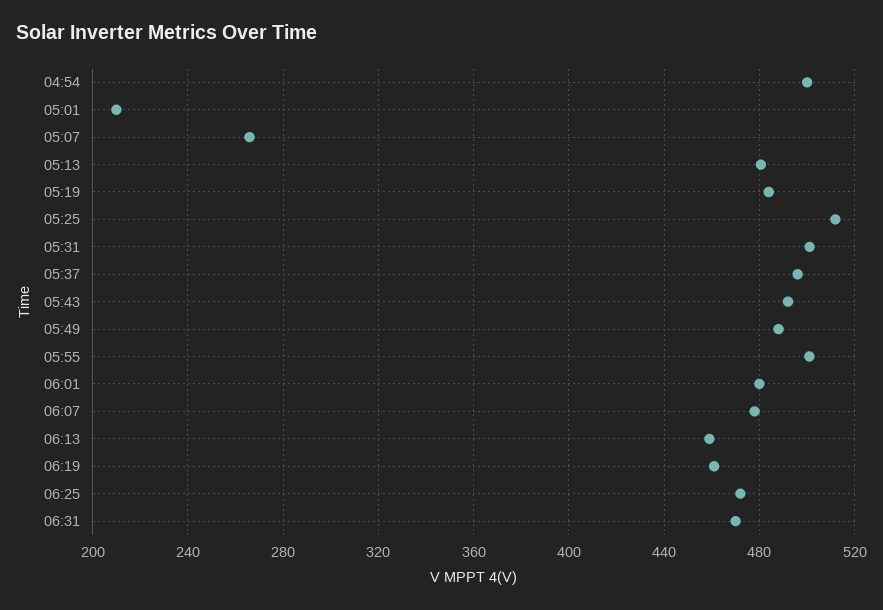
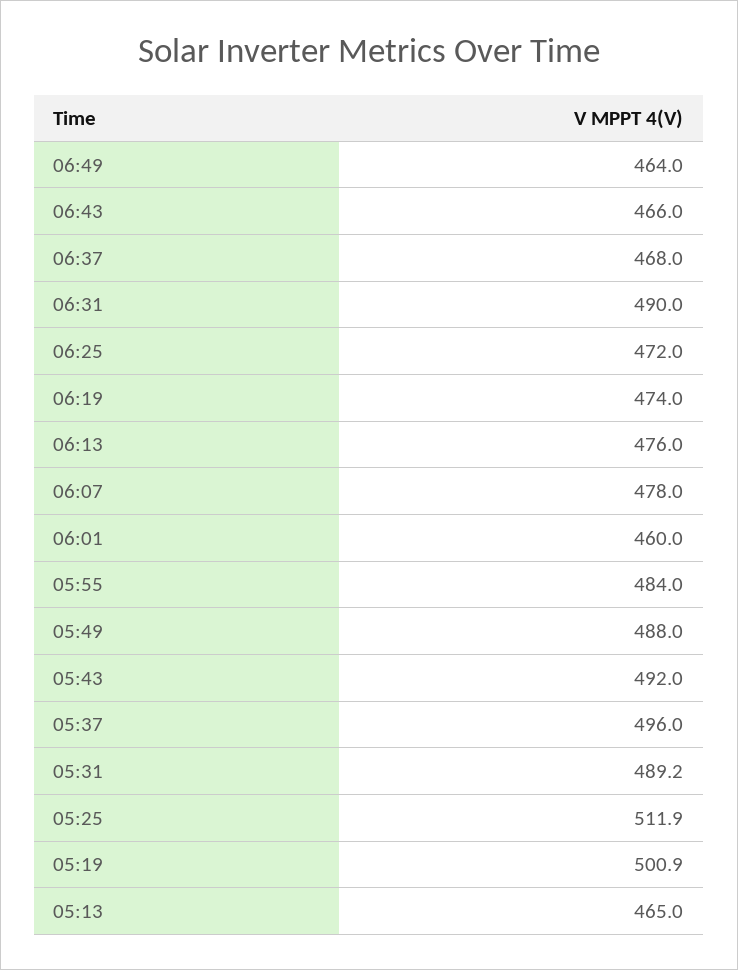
04:54: 500 -> none
05:01: 210 -> none
05:07: 265 -> none
05:13: 480 -> 465
05:19: 485 -> 500.9
05:31: 500 -> 489.2
05:55: 500 -> 484
06:01: 480 -> 460
06:13: 460 -> 476
06:19: 460 -> 474
06:31: 470 -> 490
06:49: none -> 464
06:43: none -> 466
06:37: none -> 468

